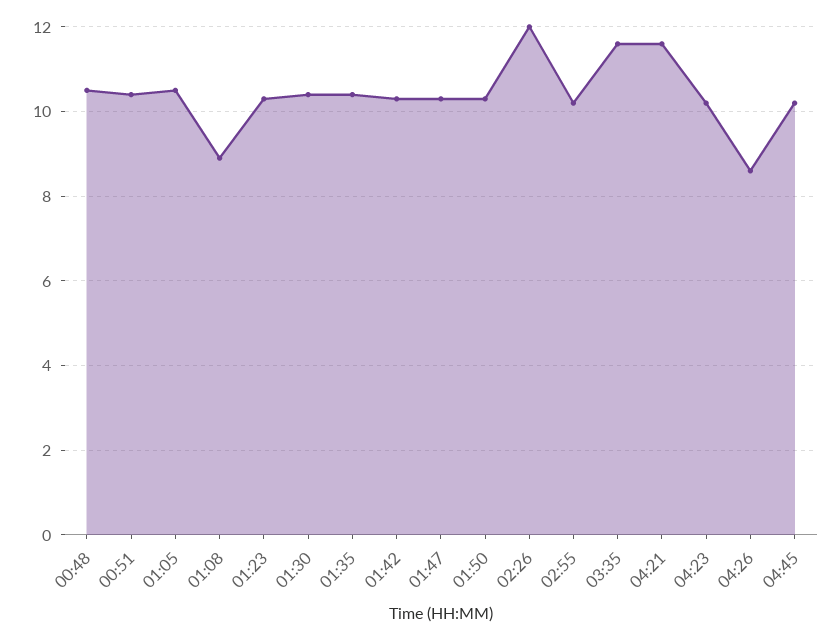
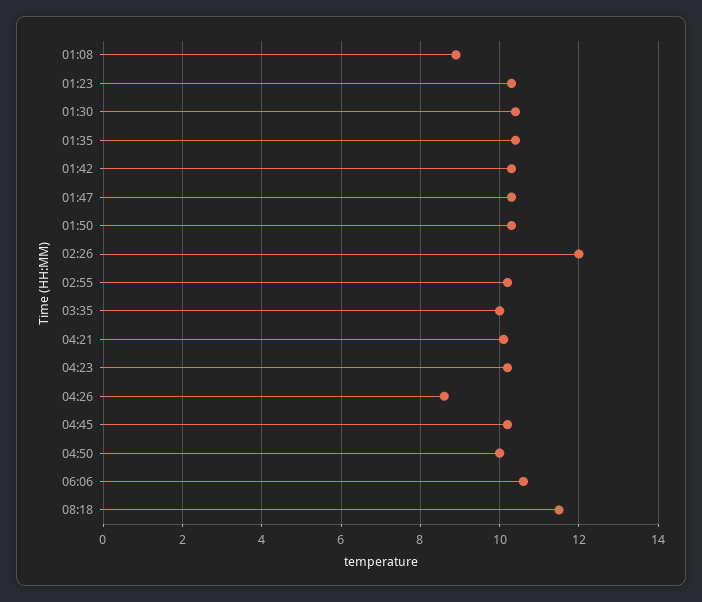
00:48: 10.5 -> none
00:51: 10.5 -> none
01:05: 10.5 -> none
03:35: 11.5 -> 10
04:21: 11.5 -> 10
04:50: none -> 10
06:06: none -> 10.5
08:18: none -> 11.5

